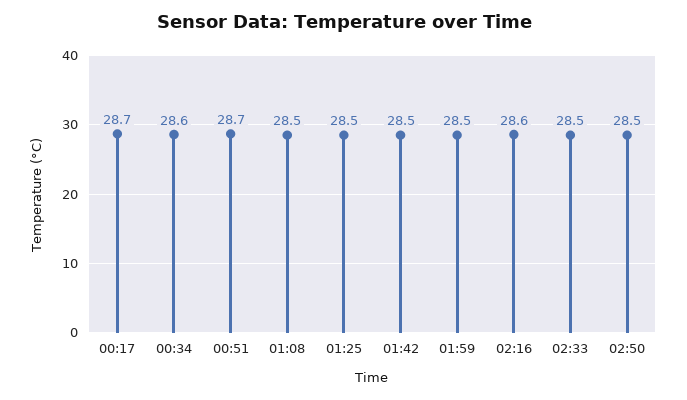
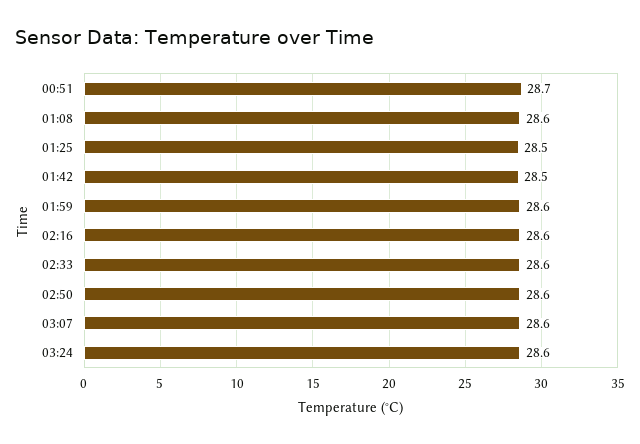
00:17: 28.7 -> none
00:34: 28.6 -> none
01:08: 28.5 -> 28.6
01:59: 28.5 -> 28.6
02:33: 28.5 -> 28.6
02:50: 28.5 -> 28.6
03:07: none -> 28.6
03:24: none -> 28.6

